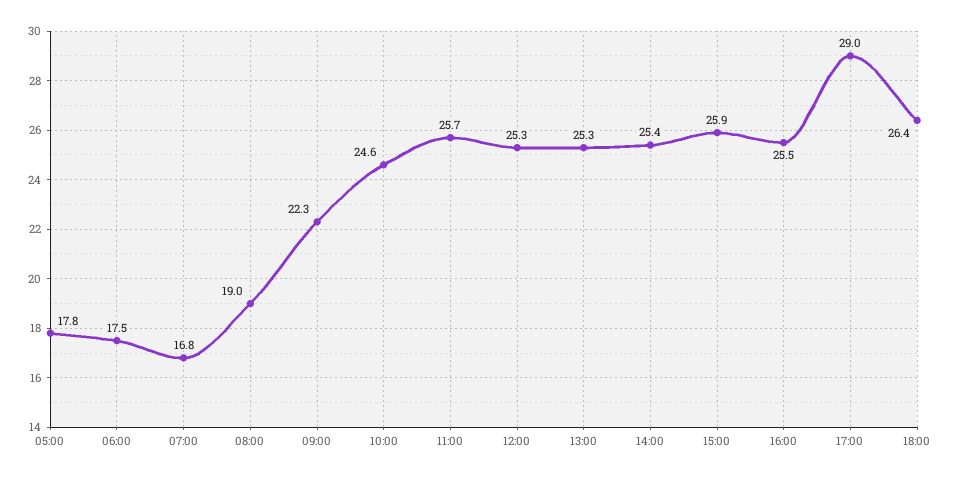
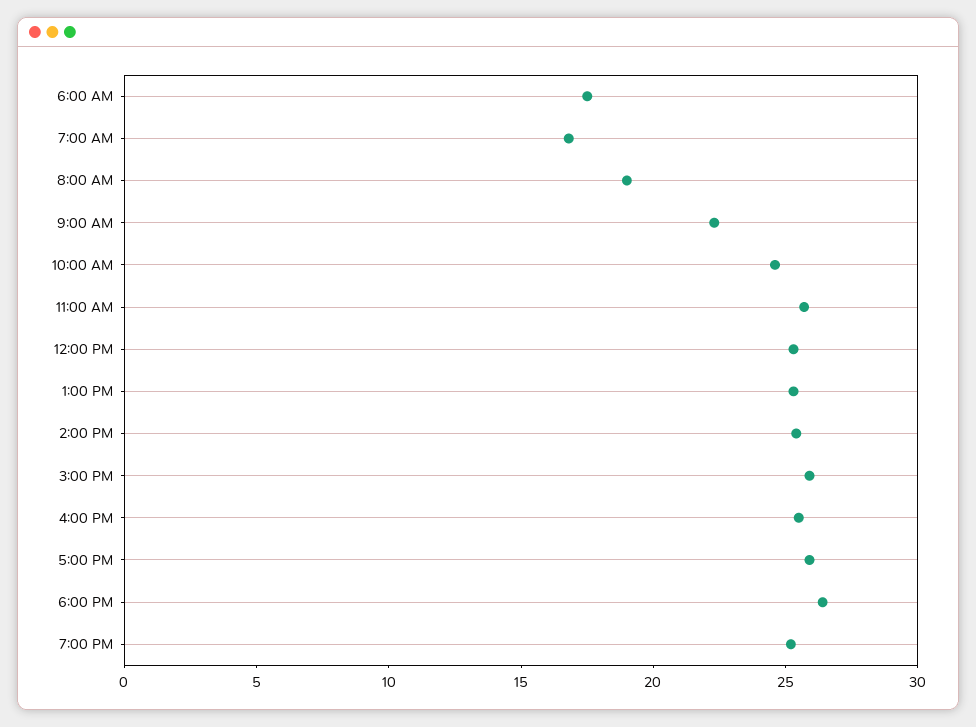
05:00: 17.8 -> none
17:00: 29 -> 26
7:00 PM: none -> 25

